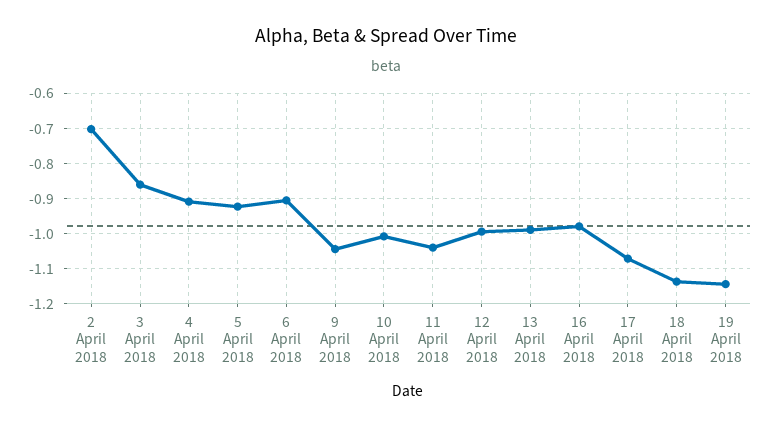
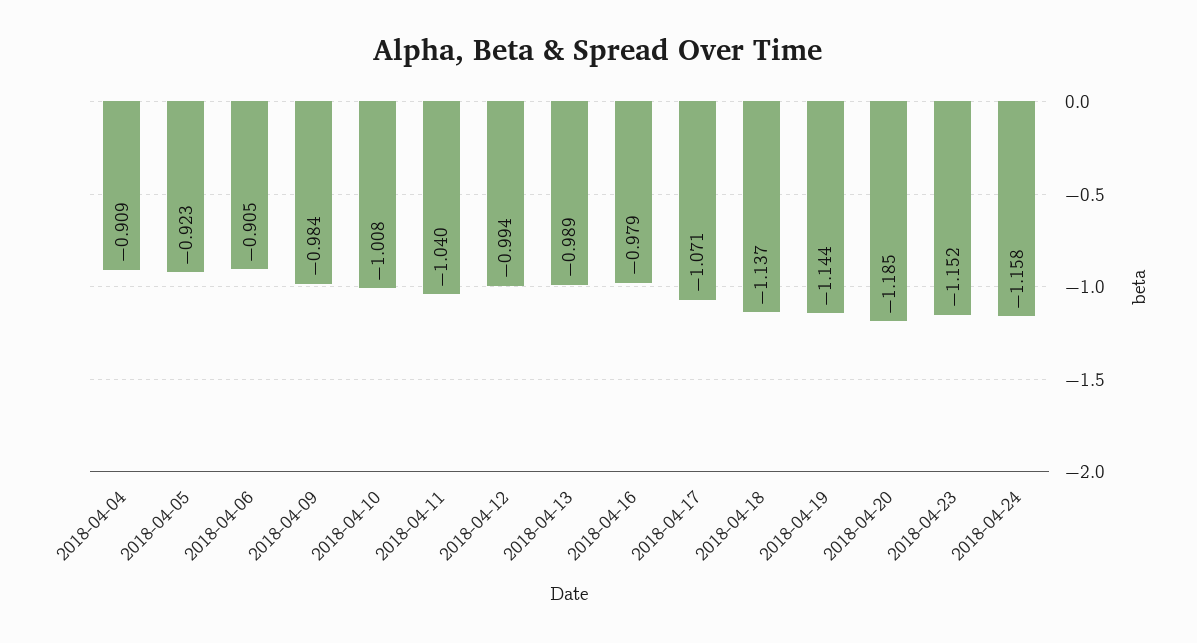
2 April 2018: -0.7 -> none
3 April 2018: -0.86 -> none
9 April 2018: -1.04 -> -0.984
2018-04-20: none -> -1.185
2018-04-23: none -> -1.152
2018-04-24: none -> -1.158

